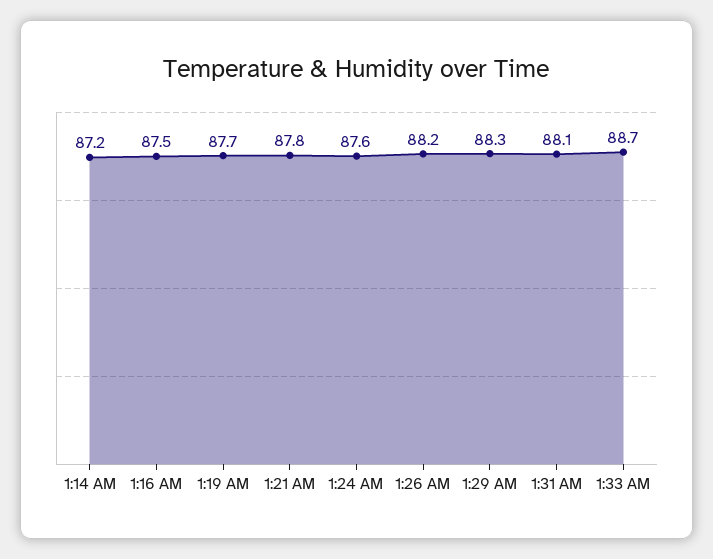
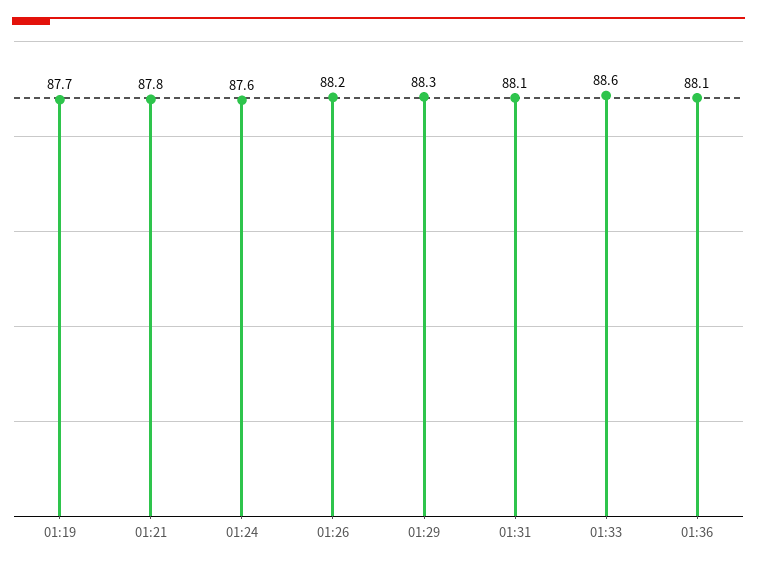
1:14 AM: 87.2 -> none
1:16 AM: 87.5 -> none
1:33 AM: 88.7 -> 88.6
01:36: none -> 88.1

